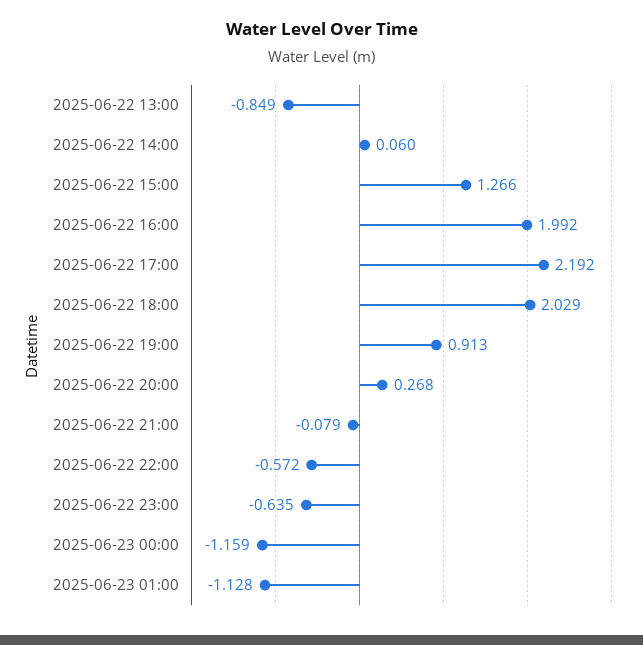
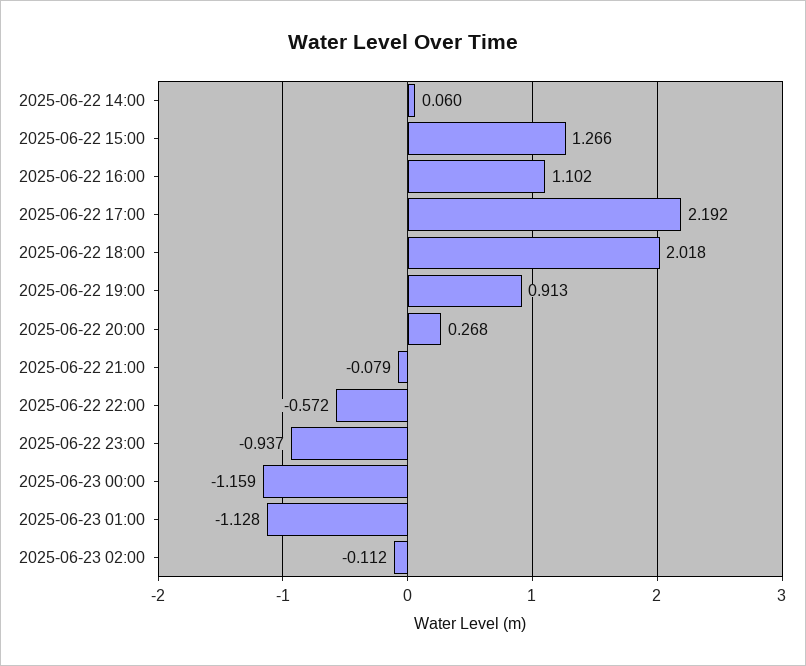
2025-06-22 13:00: -0.849 -> none
2025-06-22 16:00: 1.992 -> 1.102
2025-06-22 18:00: 2.029 -> 2.018
2025-06-22 23:00: -0.635 -> -0.937
2025-06-23 02:00: none -> -0.112

